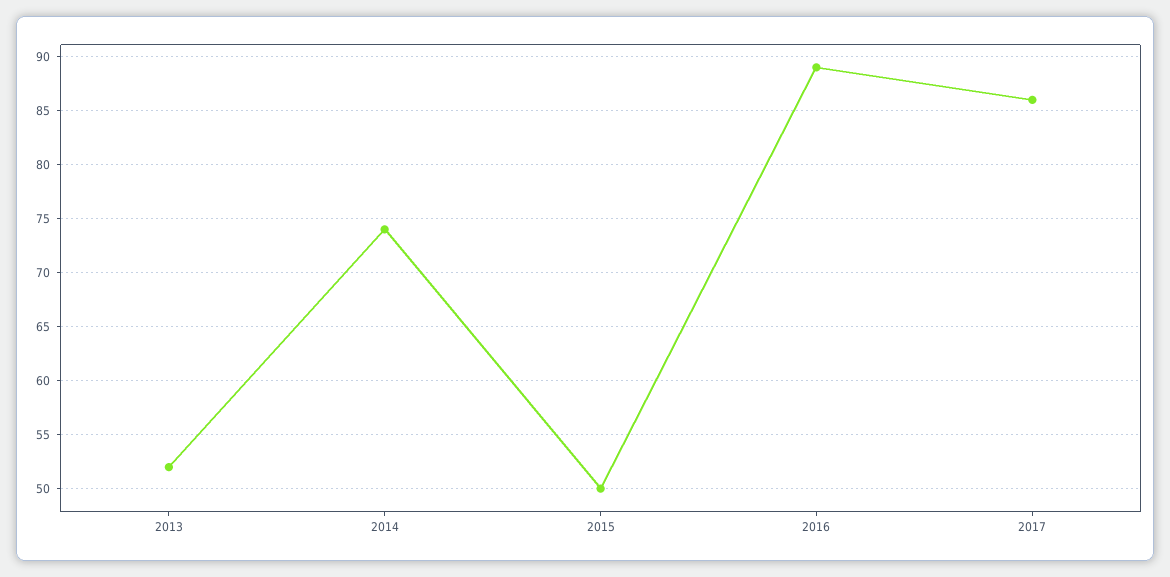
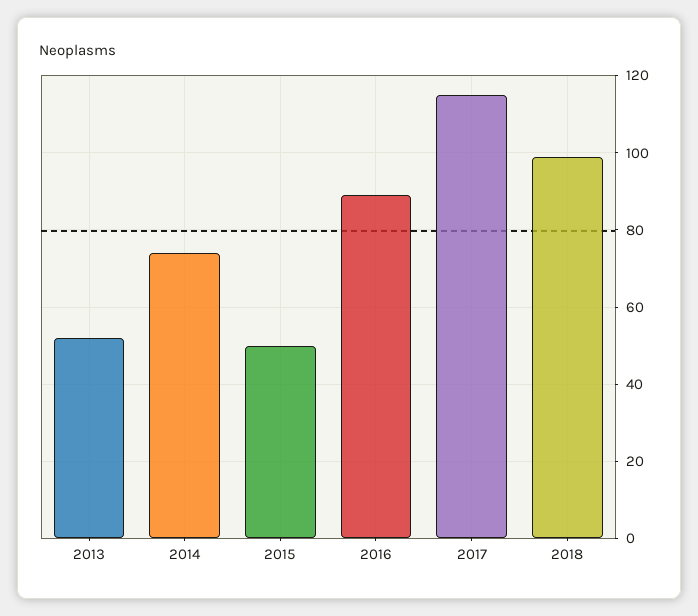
2017: 86 -> 115
2018: none -> 100

